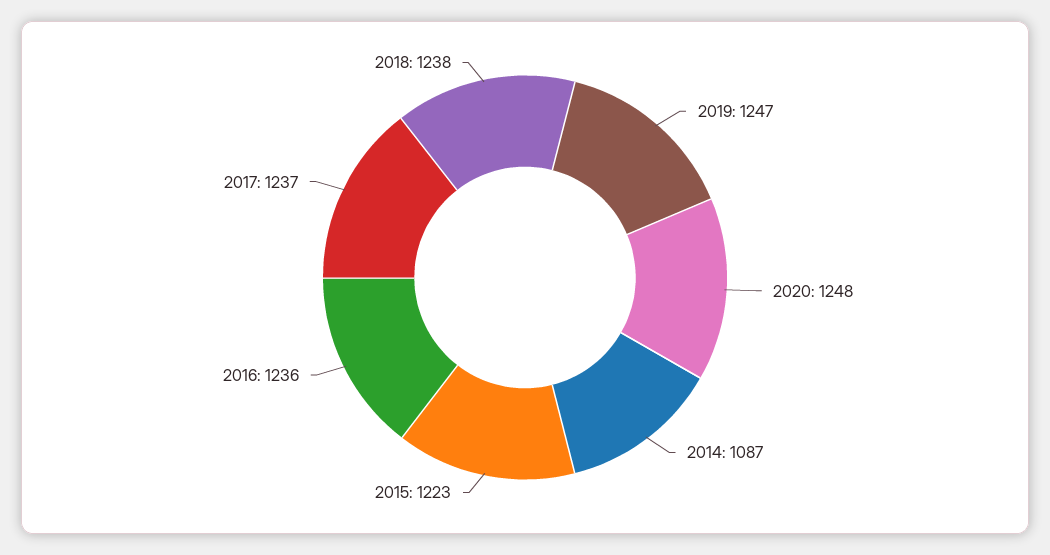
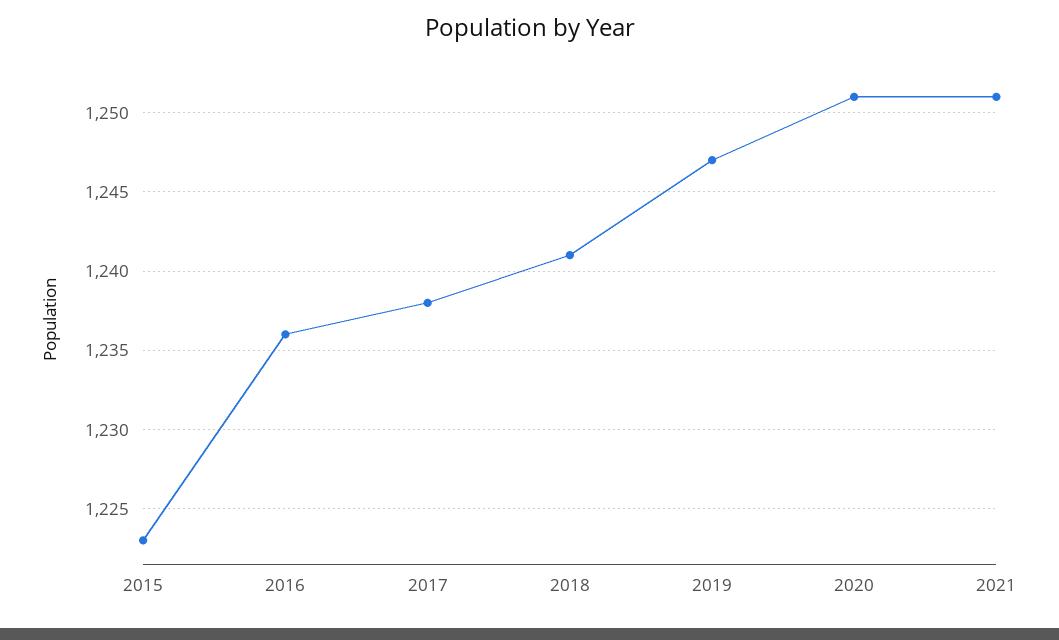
2020: 1248 -> 1251
2014: 1087 -> none
2017: 1237 -> 1238
2018: 1238 -> 1241
2021: none -> 1251

